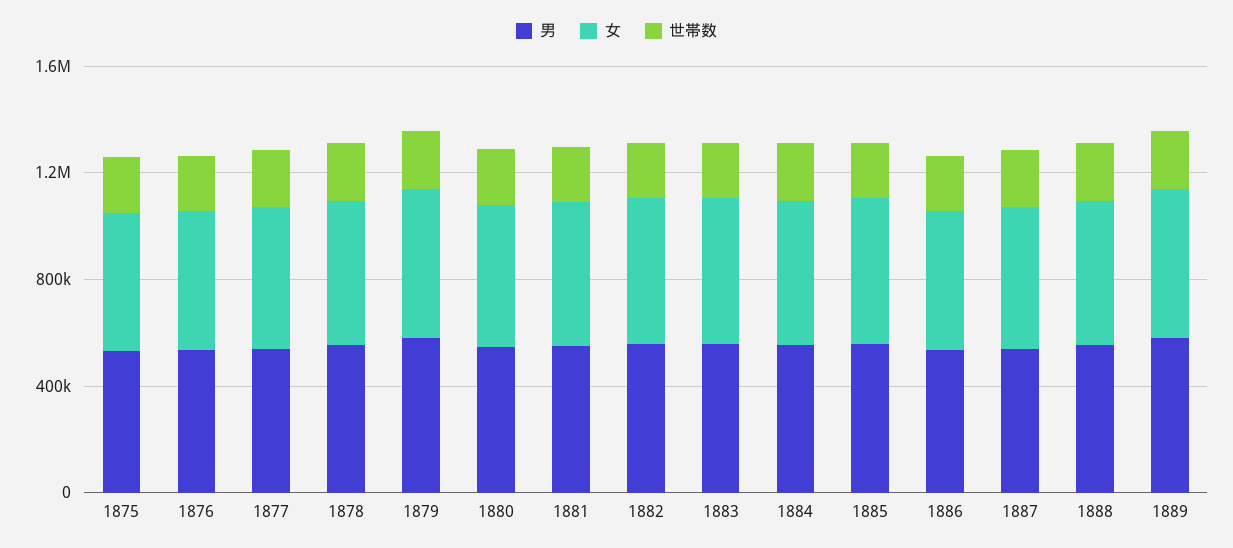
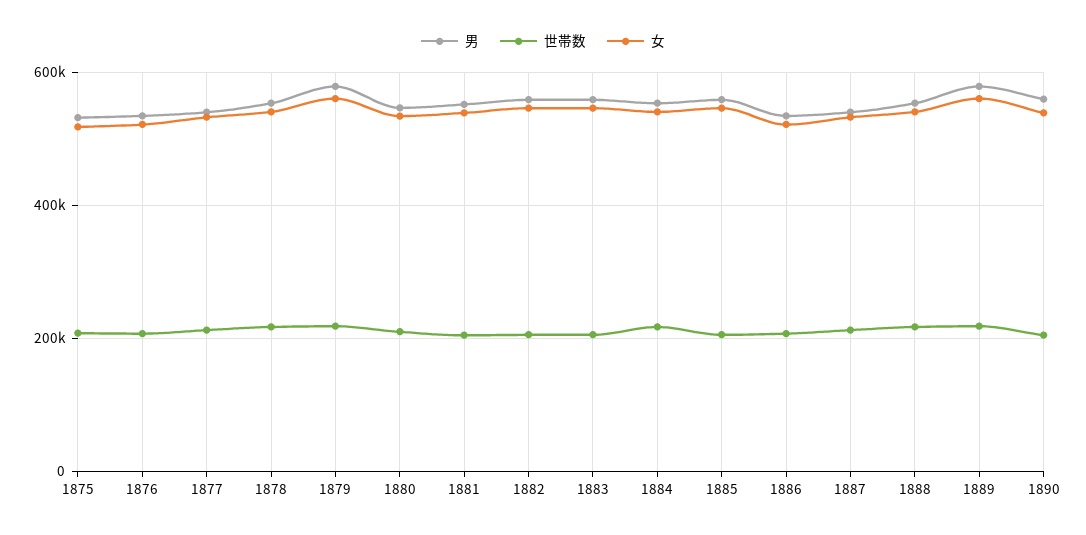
男, 1890: none -> 560000
世帯数, 1890: none -> 200000
女, 1890: none -> 540000

